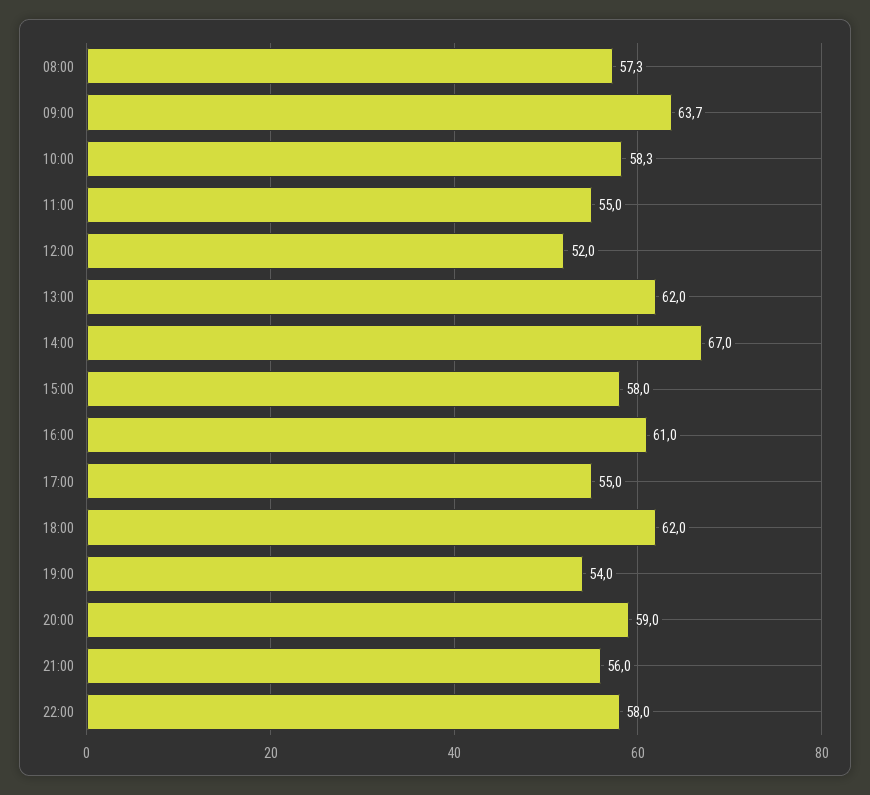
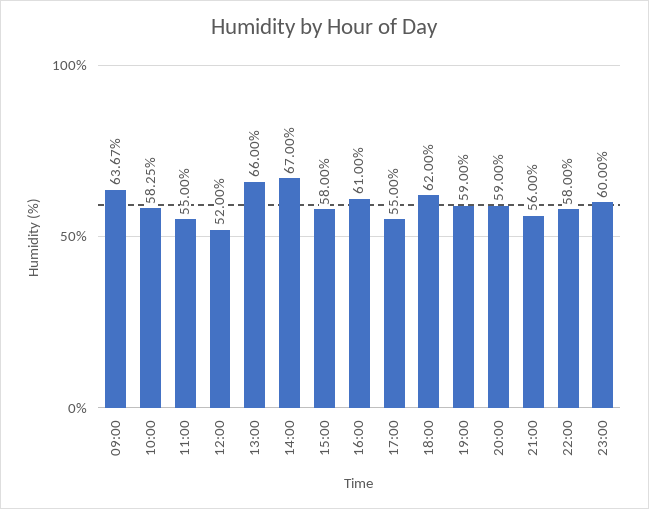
08:00: 57.3 -> none
13:00: 62 -> 66
19:00: 54 -> 59
23:00: none -> 60

